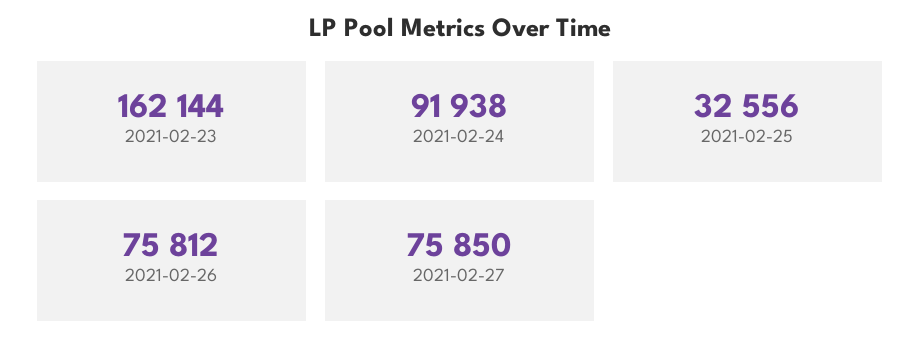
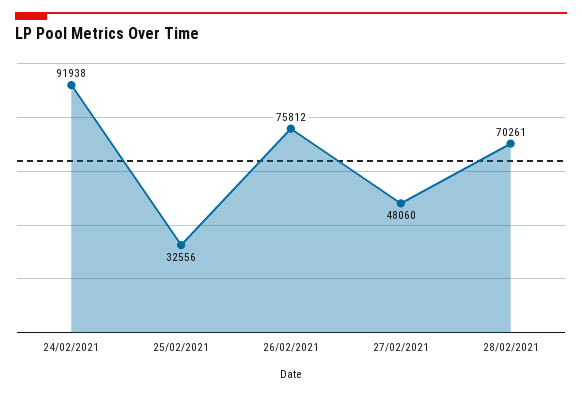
2021-02-23: 162144 -> none
2021-02-27: 75850 -> 48060
28/02/2021: none -> 70261

